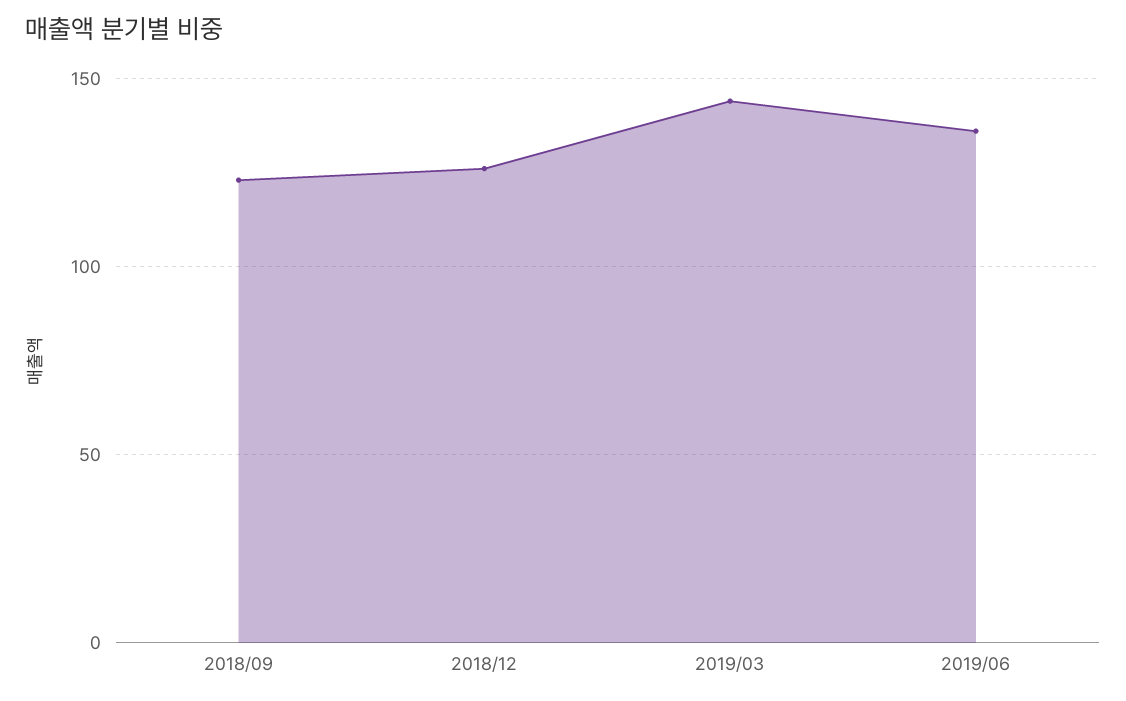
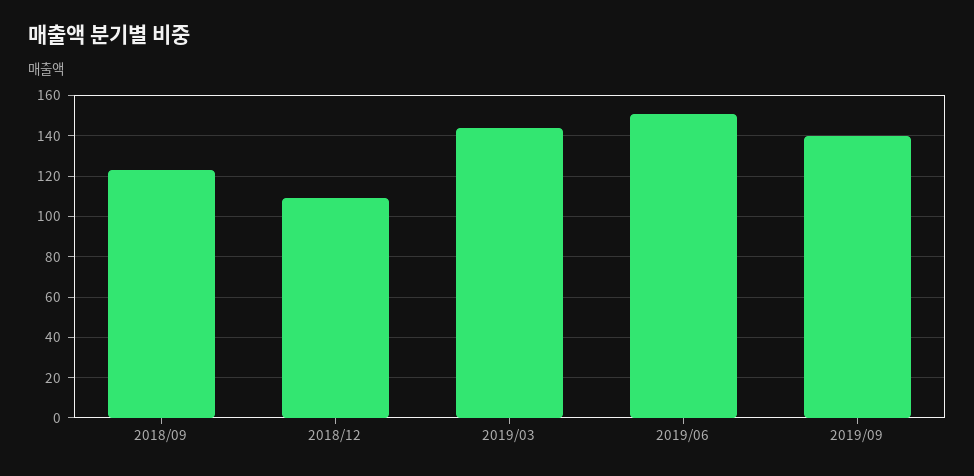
2018/12: 125 -> 110
2019/06: 135 -> 150
2019/09: none -> 140

